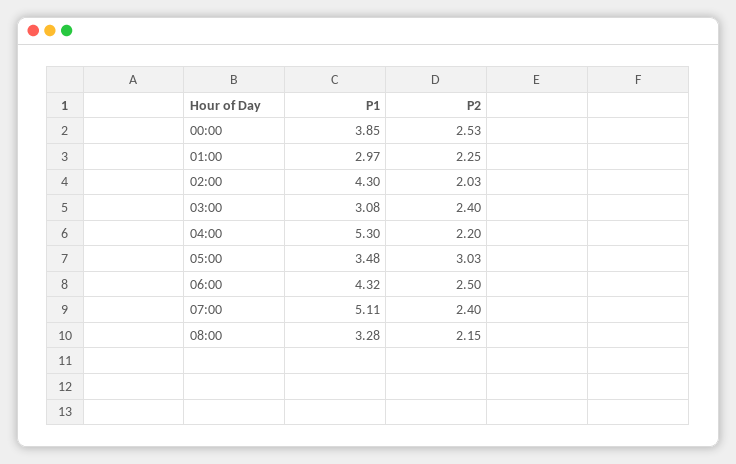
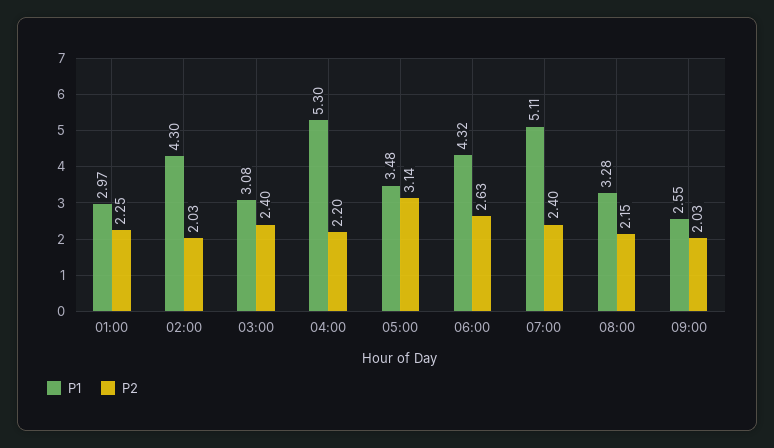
P1, 00:00: 3.85 -> none
P2, 00:00: 2.53 -> none
P2, 05:00: 3.03 -> 3.14
P2, 06:00: 2.5 -> 2.63
P1, 09:00: none -> 2.55
P2, 09:00: none -> 2.03

